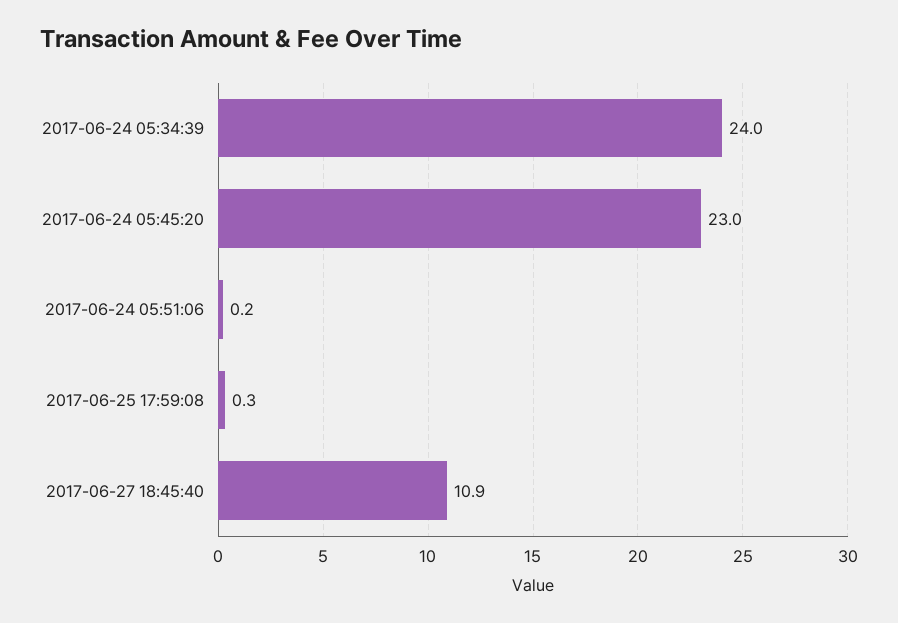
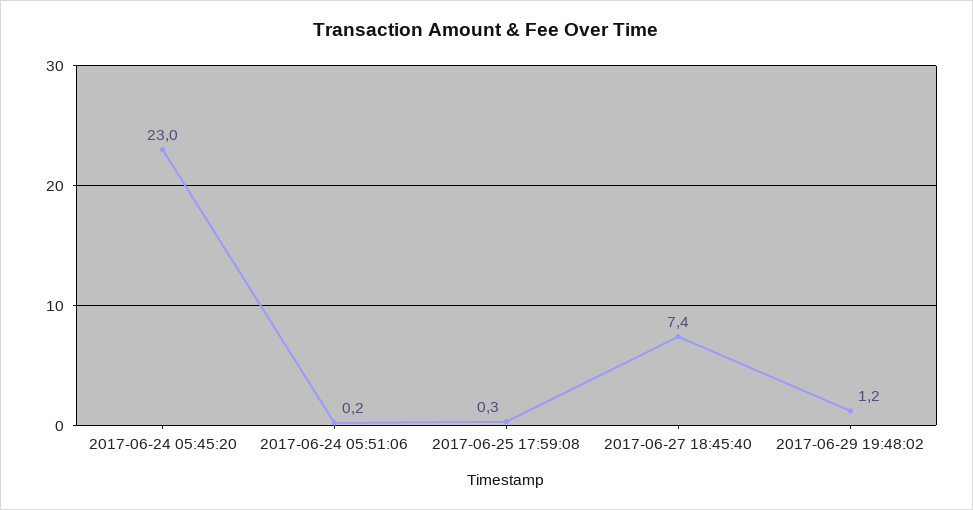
2017-06-24 05:34:39: 24 -> none
2017-06-27 18:45:40: 10.9 -> 7.4
2017-06-29 19:48:02: none -> 1.2

